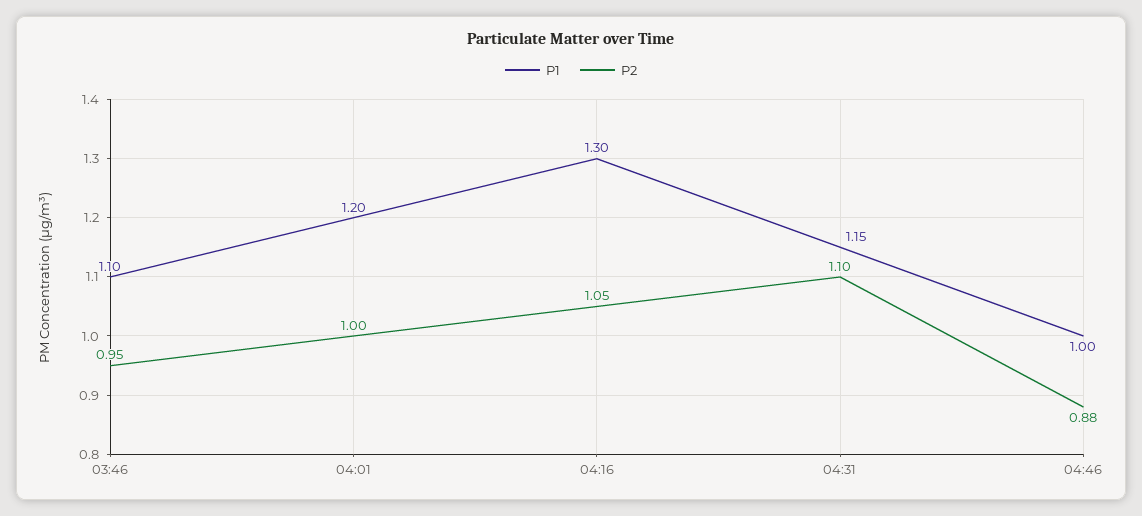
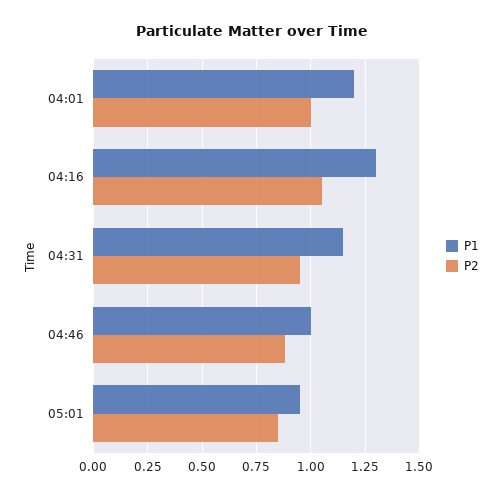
P1, 03:46: 1.1 -> none
P2, 03:46: 0.95 -> none
P2, 04:31: 1.1 -> 0.95
P1, 05:01: none -> 0.95
P2, 05:01: none -> 0.85

